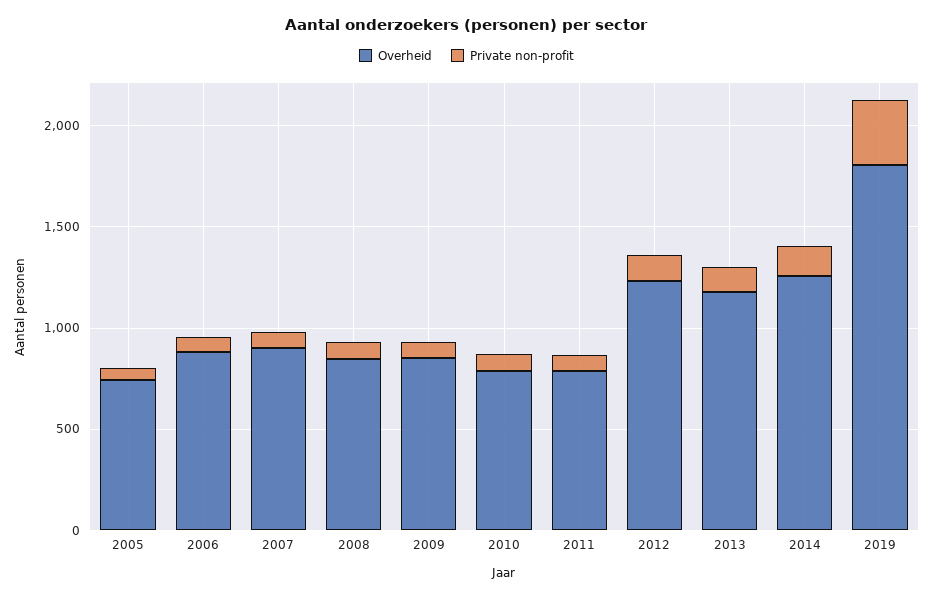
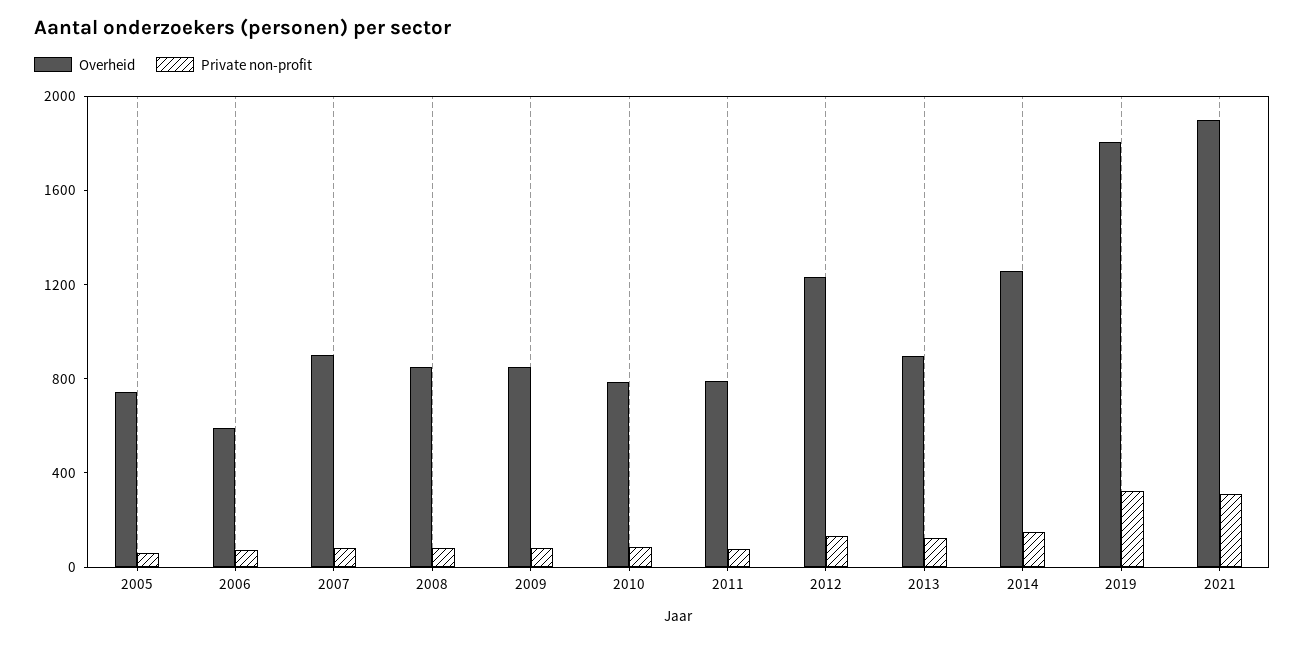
Overheid, 2006: 900 -> 600
Overheid, 2013: 1200 -> 900
Overheid, 2021: none -> 1900
Private non-profit, 2021: none -> 300

